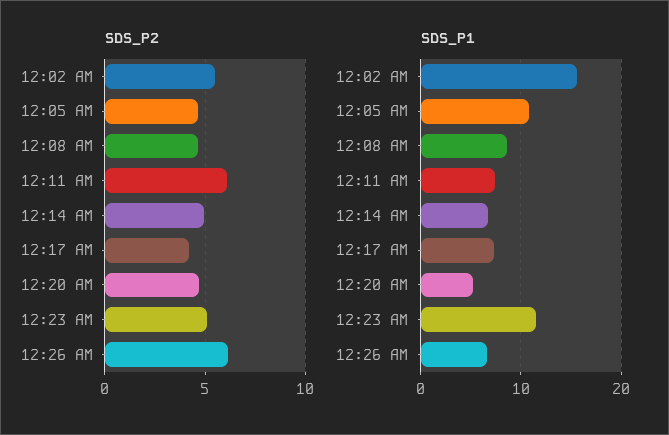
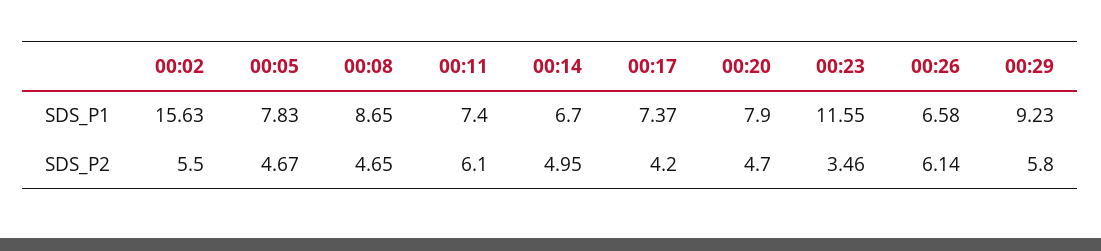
SDS_P2, 12:23 AM: 5 -> 3.46
SDS_P1, 12:05 AM: 11 -> 7.83
SDS_P1, 12:20 AM: 5 -> 7.9
SDS_P1, 00:29: none -> 9.23
SDS_P2, 00:29: none -> 5.8

